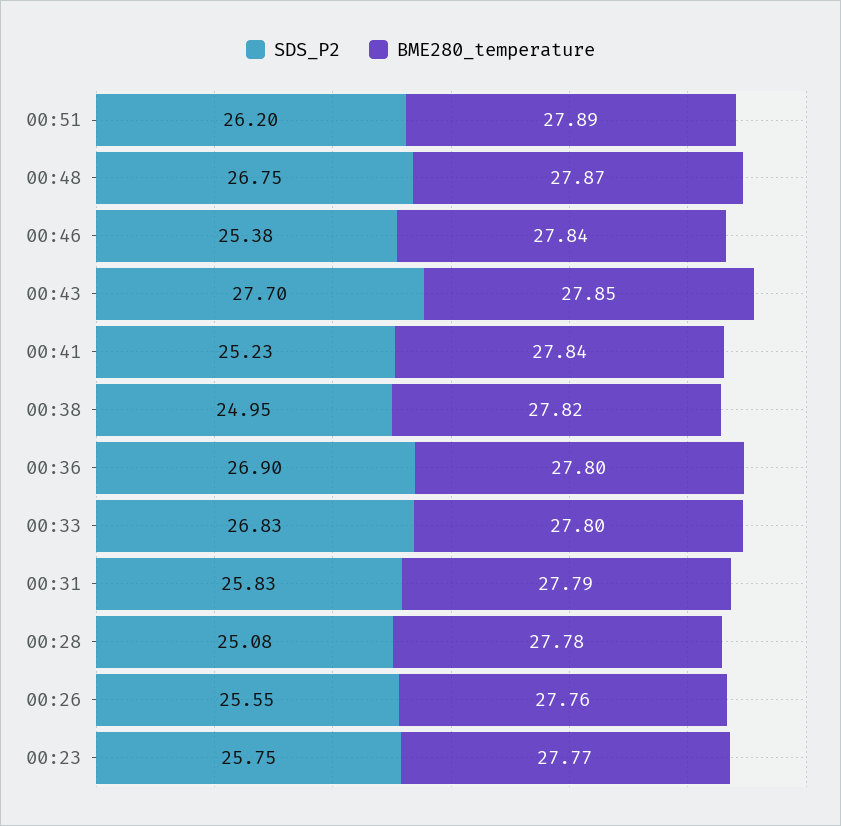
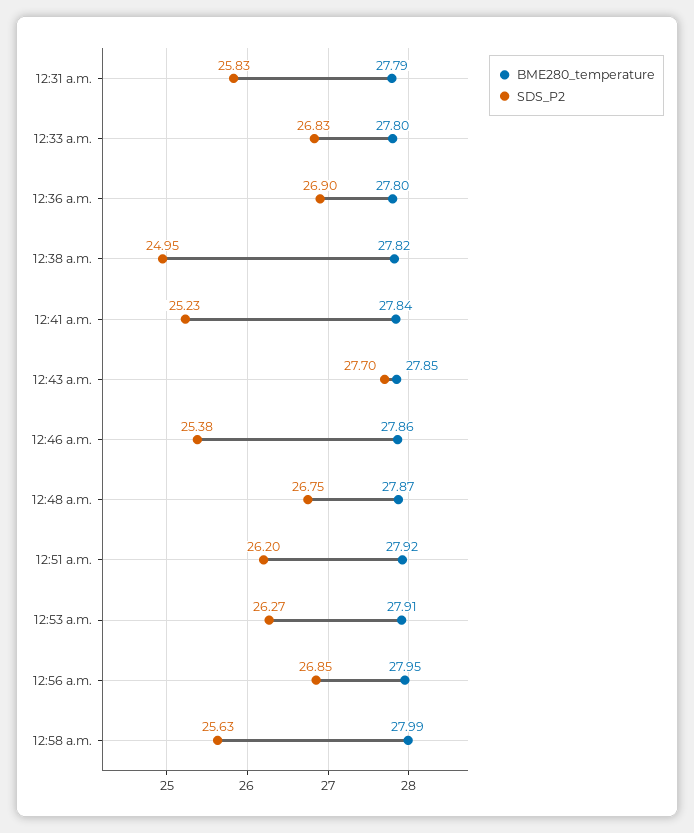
BME280_temperature, 00:51: 27.89 -> 27.92
BME280_temperature, 00:46: 27.84 -> 27.86
SDS_P2, 00:28: 25.08 -> none
BME280_temperature, 00:28: 27.78 -> none
SDS_P2, 00:26: 25.55 -> none
BME280_temperature, 00:26: 27.76 -> none
SDS_P2, 00:23: 25.75 -> none
BME280_temperature, 00:23: 27.77 -> none
BME280_temperature, 12:53 a.m.: none -> 27.91
SDS_P2, 12:53 a.m.: none -> 26.27
BME280_temperature, 12:56 a.m.: none -> 27.95
SDS_P2, 12:56 a.m.: none -> 26.85
BME280_temperature, 12:58 a.m.: none -> 27.99
SDS_P2, 12:58 a.m.: none -> 25.63

